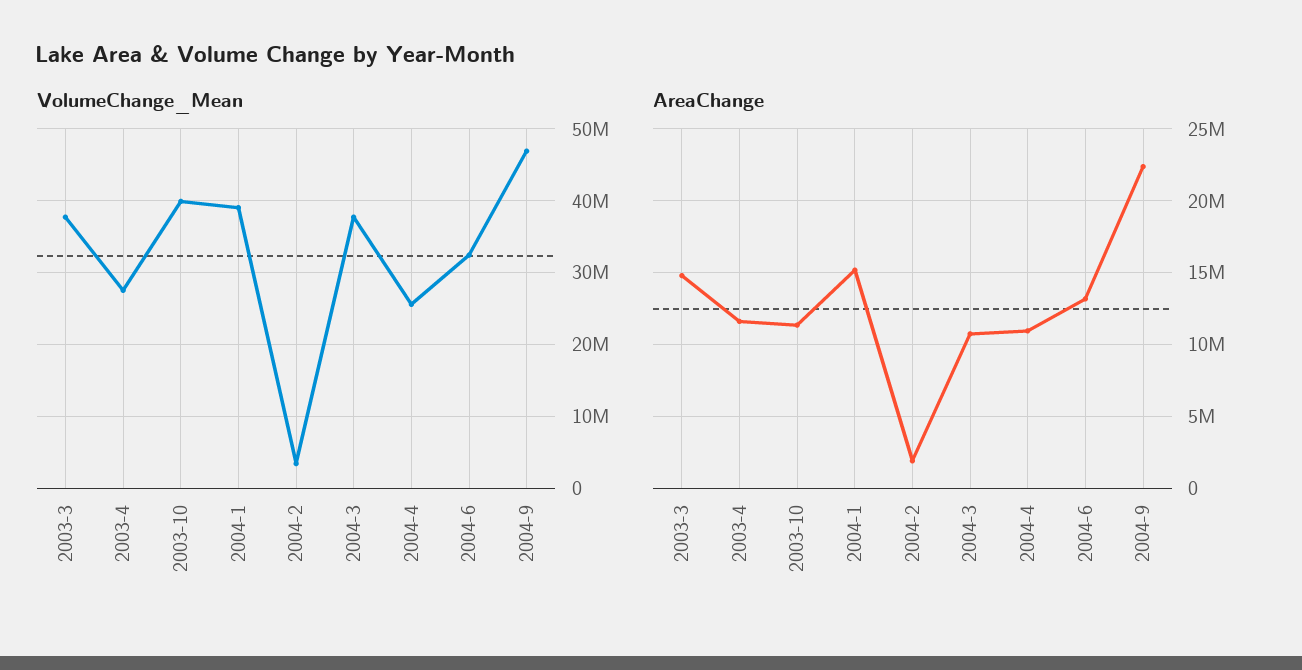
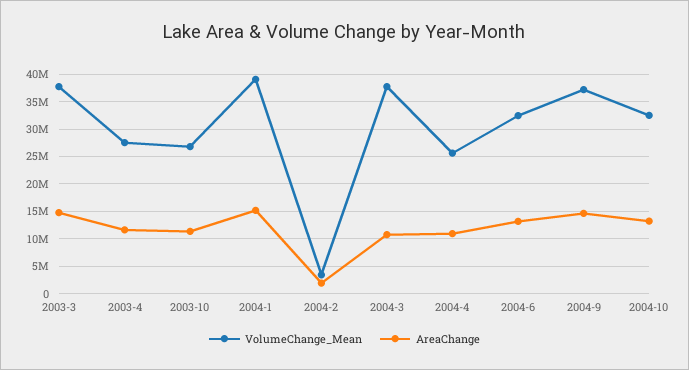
VolumeChange_Mean, 2003-10: 40000000 -> 27500000
VolumeChange_Mean, 2004-9: 47000000 -> 37500000
AreaChange, 2004-9: 22500000 -> 15000000
VolumeChange_Mean, 2004-10: none -> 32500000
AreaChange, 2004-10: none -> 12500000

